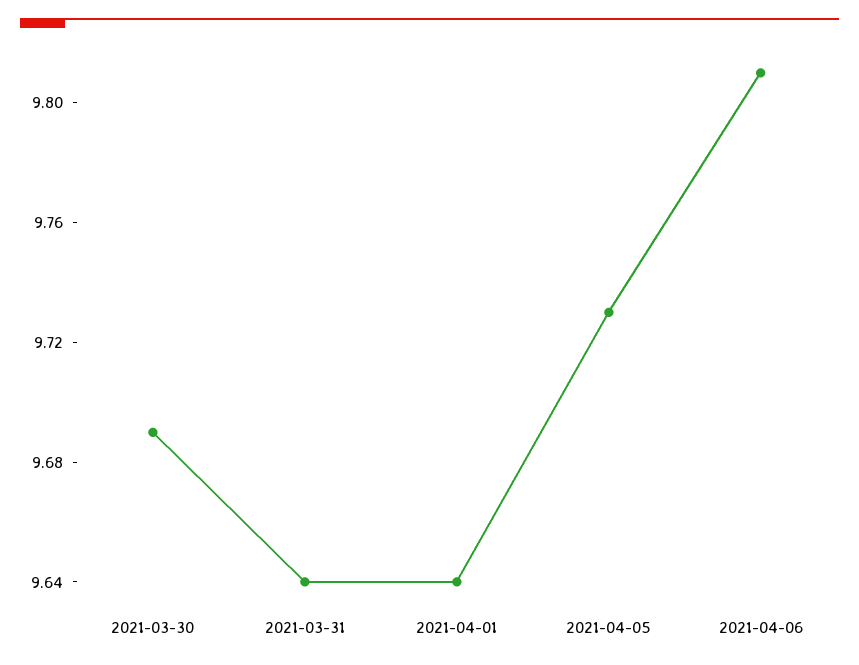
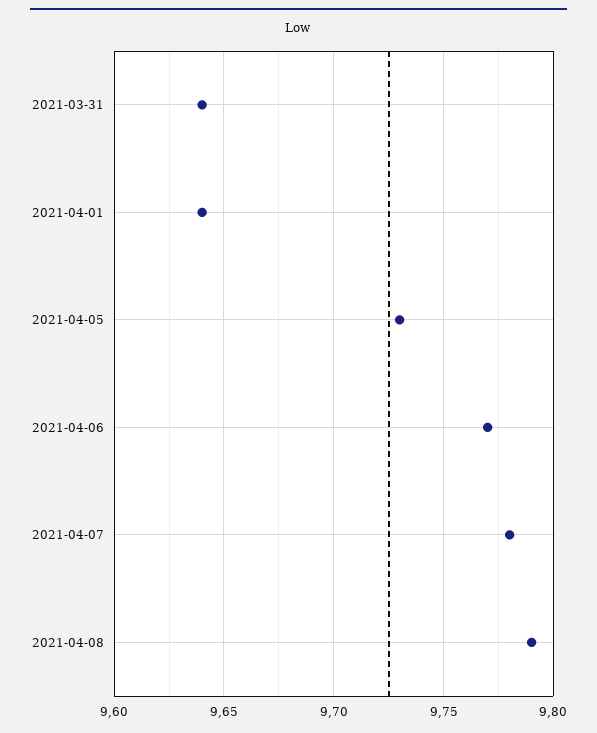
2021-03-30: 9.69 -> none
2021-04-06: 9.81 -> 9.77
2021-04-07: none -> 9.78
2021-04-08: none -> 9.79

